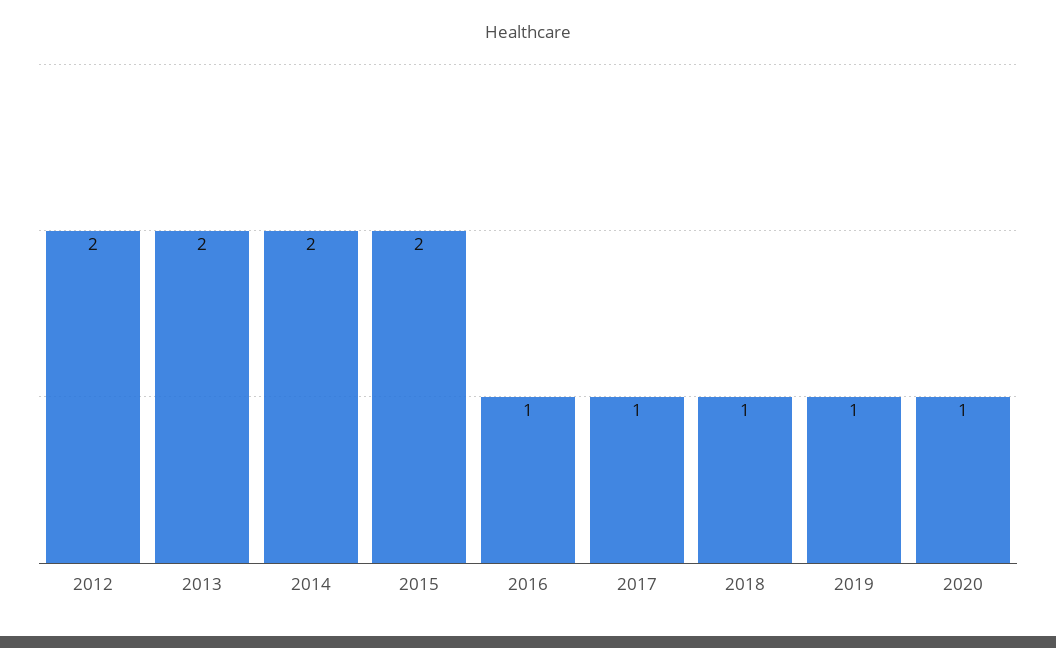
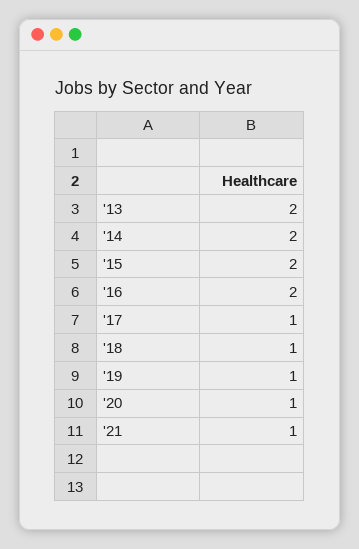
2012: 2 -> none
2016: 1 -> 2
'21: none -> 1

